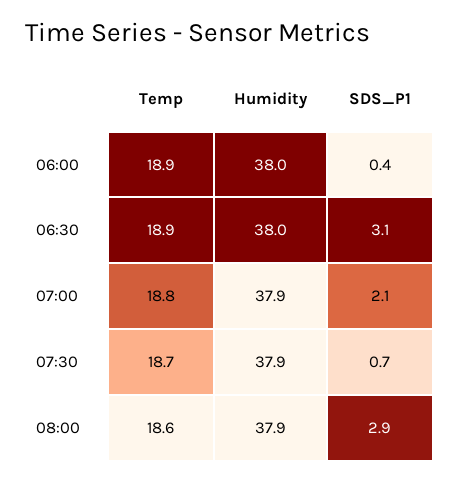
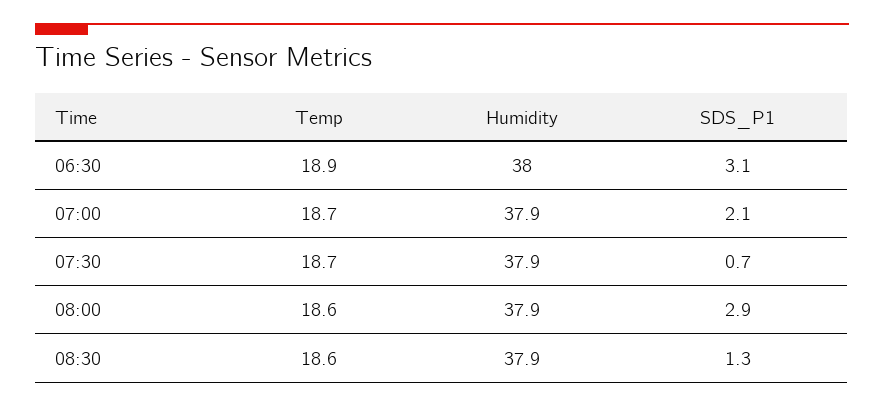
Temp, 06:00: 18.9 -> none
Humidity, 06:00: 38 -> none
SDS_P1, 06:00: 0.4 -> none
Temp, 07:00: 18.8 -> 18.7
Temp, 08:30: none -> 18.6
Humidity, 08:30: none -> 37.9
SDS_P1, 08:30: none -> 1.3

